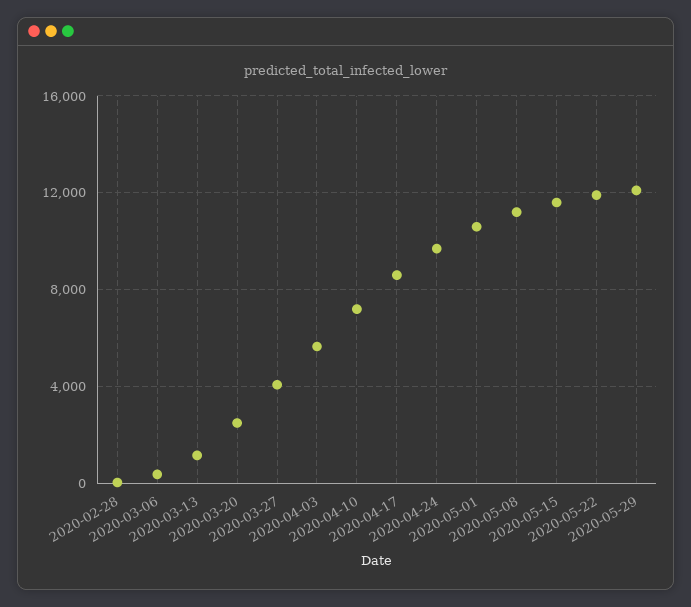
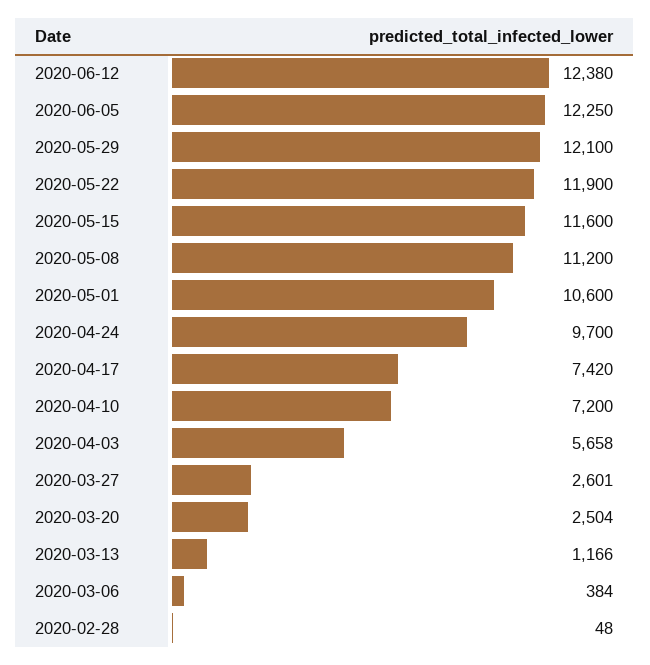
2020-03-27: 4000 -> 2601
2020-04-17: 8500 -> 7420
2020-06-12: none -> 12380
2020-06-05: none -> 12250

